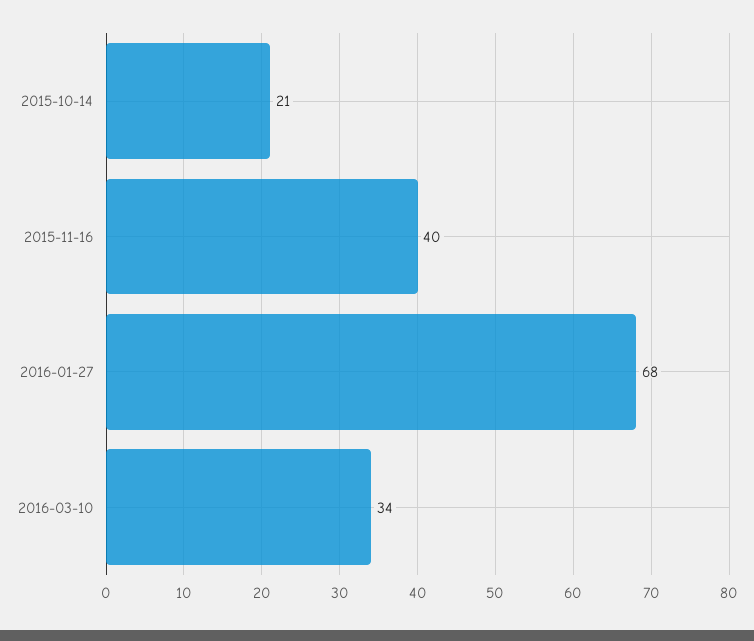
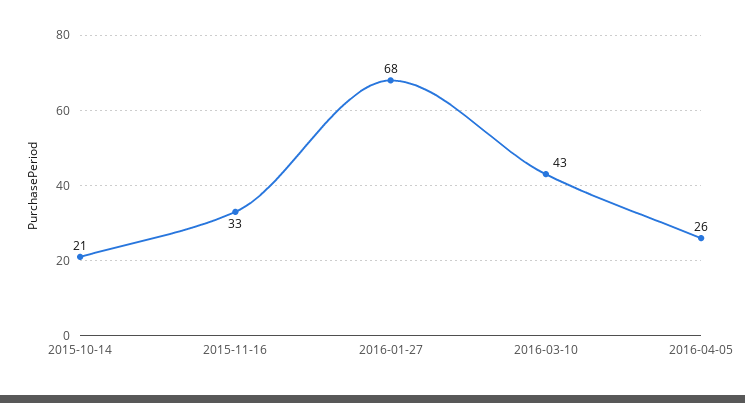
2015-11-16: 40 -> 33
2016-03-10: 34 -> 43
2016-04-05: none -> 26

